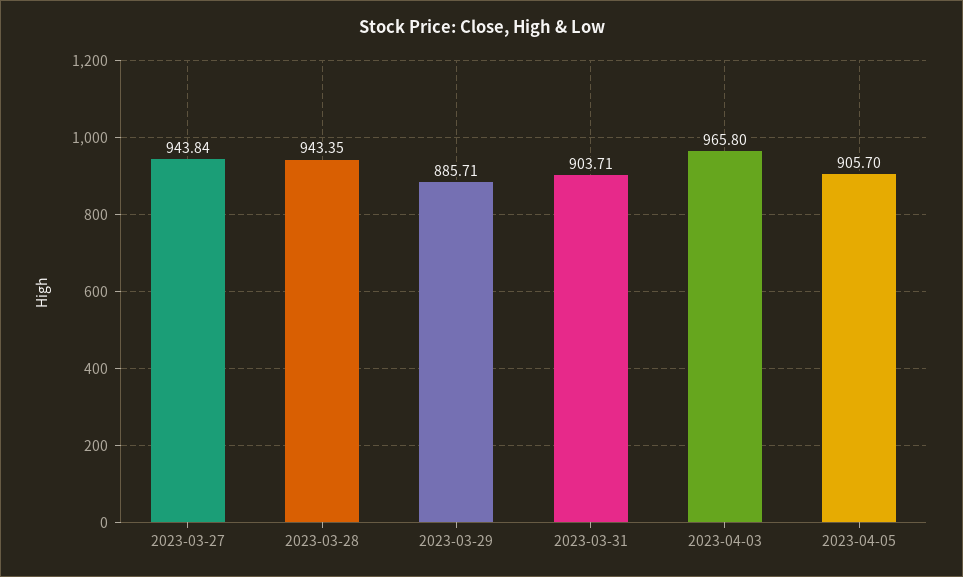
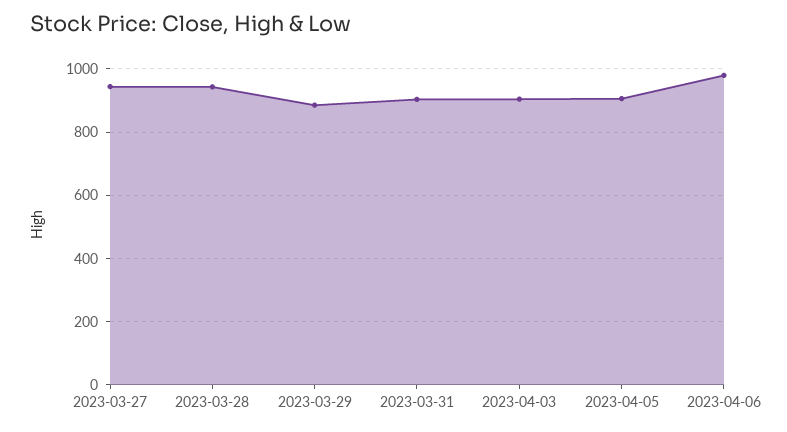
2023-04-03: 965.8 -> 900
2023-04-06: none -> 980

